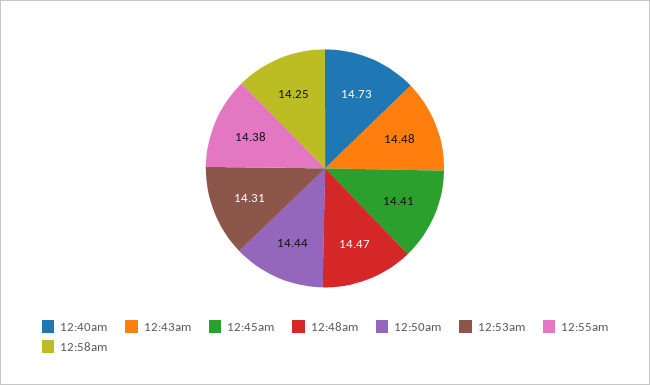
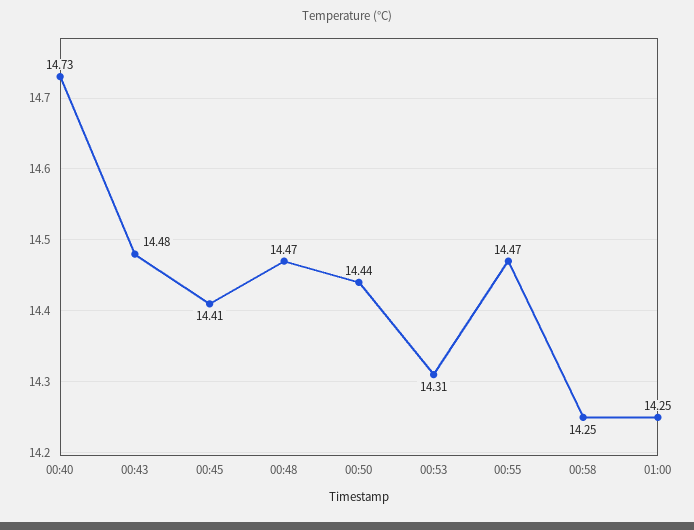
12:55am: 14.38 -> 14.47
01:00: none -> 14.25

